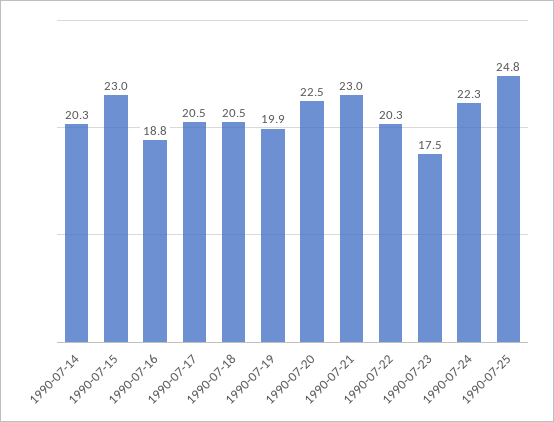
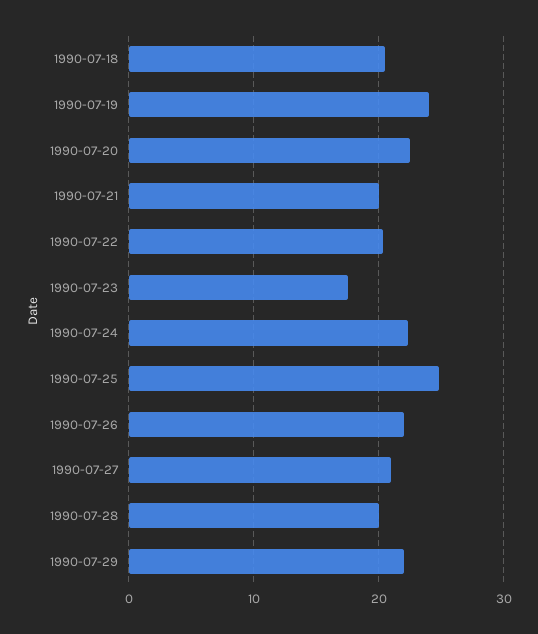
1990-07-14: 20.3 -> none
1990-07-15: 23 -> none
1990-07-16: 18.8 -> none
1990-07-17: 20.5 -> none
1990-07-19: 19.9 -> 24
1990-07-21: 23 -> 20
1990-07-26: none -> 22
1990-07-27: none -> 21
1990-07-28: none -> 20
1990-07-29: none -> 22

